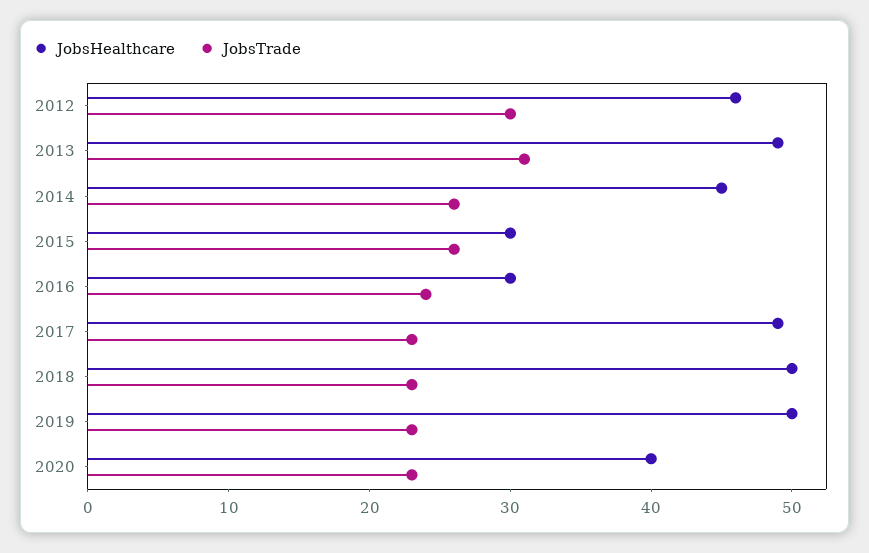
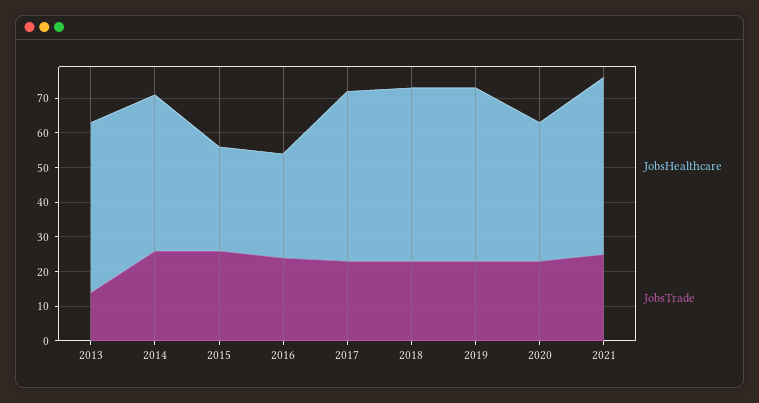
JobsHealthcare, 2012: 46 -> none
JobsTrade, 2012: 30 -> none
JobsTrade, 2013: 31 -> 15
JobsHealthcare, 2021: none -> 50
JobsTrade, 2021: none -> 25

